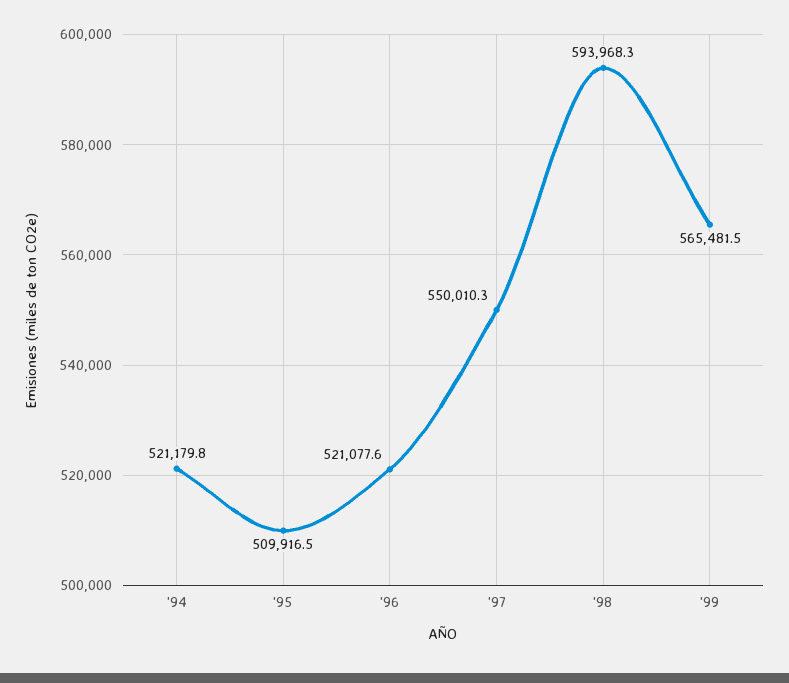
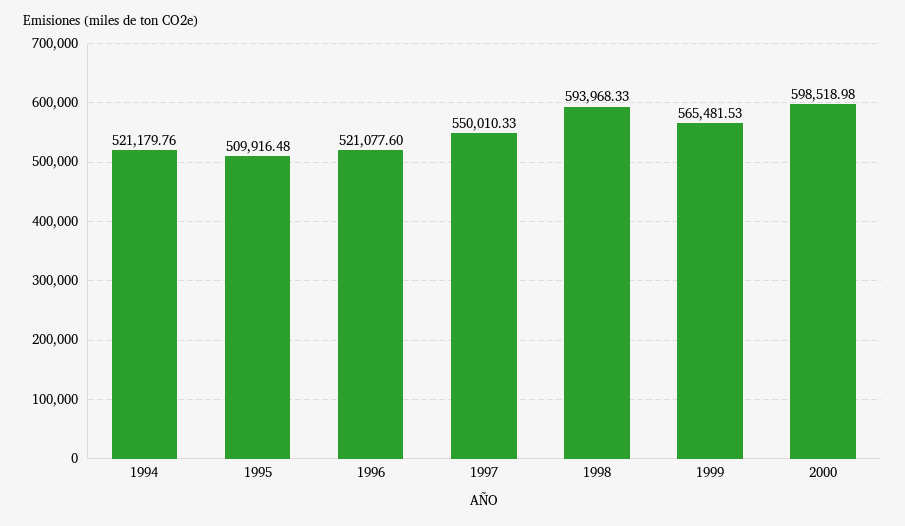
2000: none -> 598518.98

